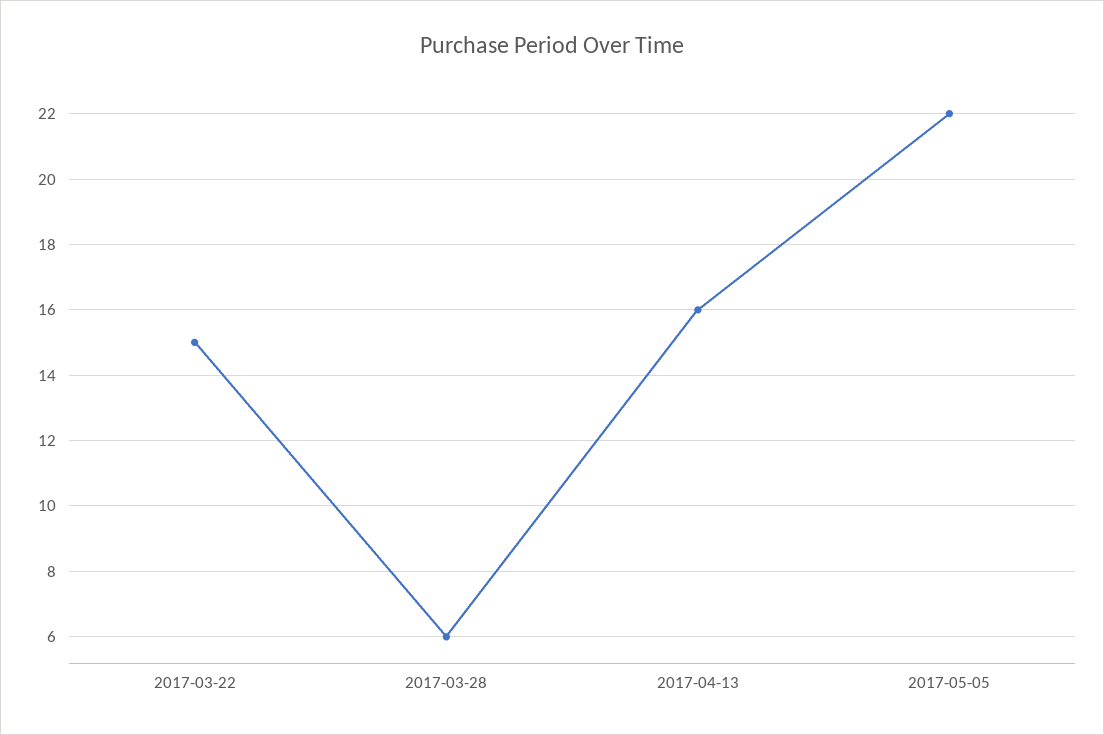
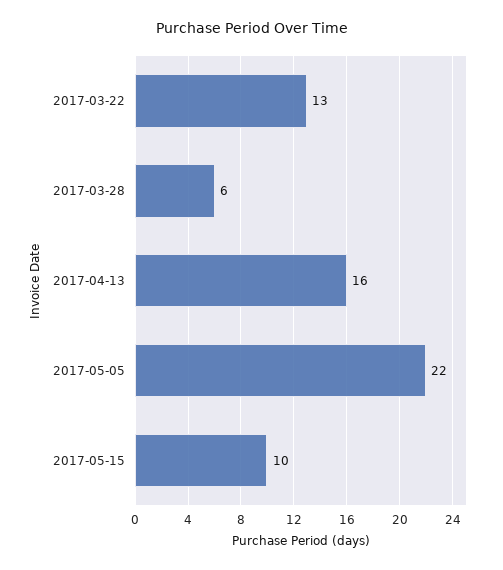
2017-03-22: 15 -> 13
2017-05-15: none -> 10

